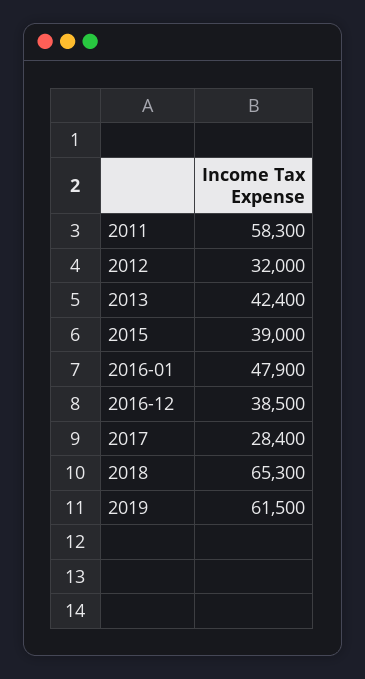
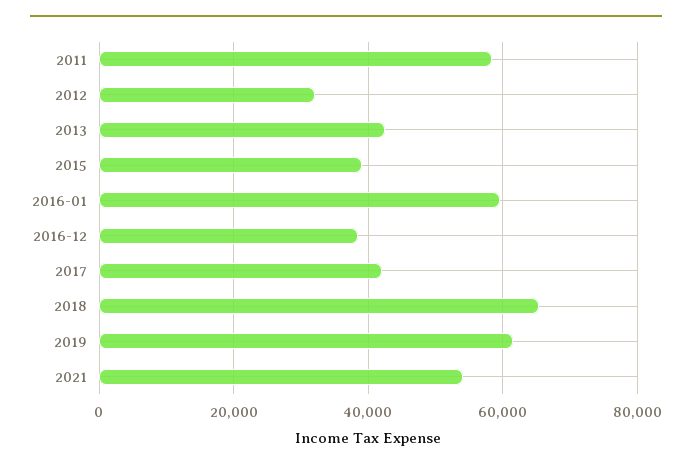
2016-01: 47900 -> 60000
2017: 28400 -> 42000
2021: none -> 54000

